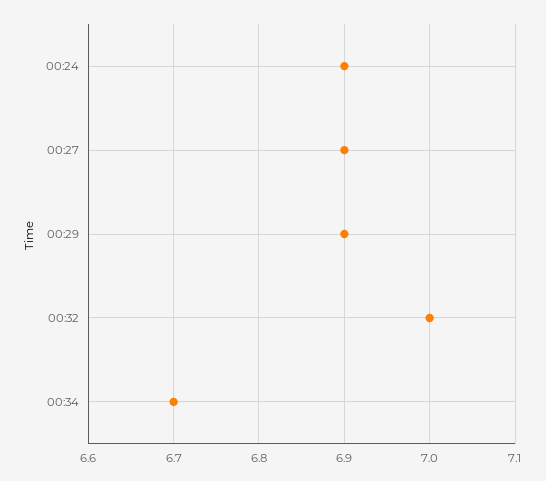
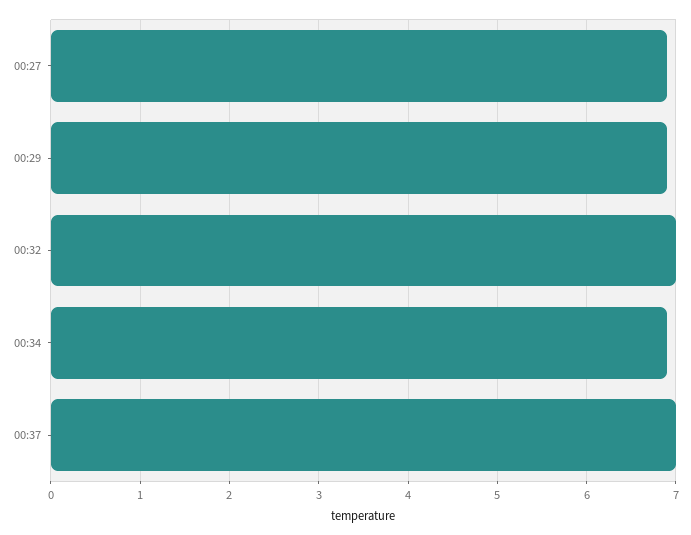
00:24: 6.9 -> none
00:34: 6.7 -> 6.9
00:37: none -> 7

